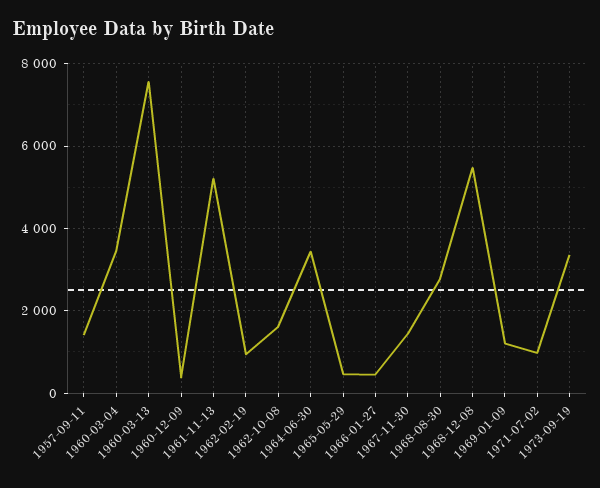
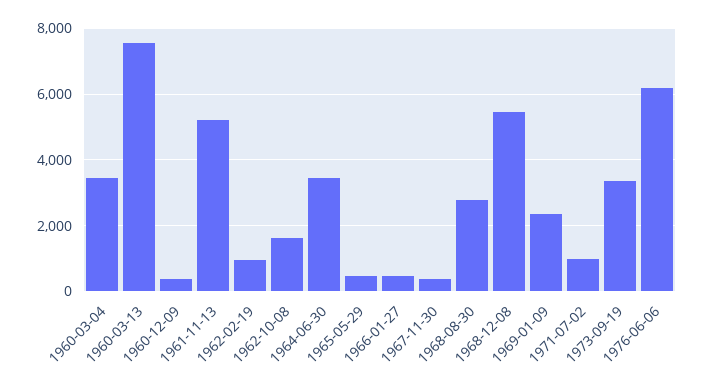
1957-09-11: 1400 -> none
1967-11-30: 1400 -> 400
1969-01-09: 1200 -> 2400
1976-06-06: none -> 6200

